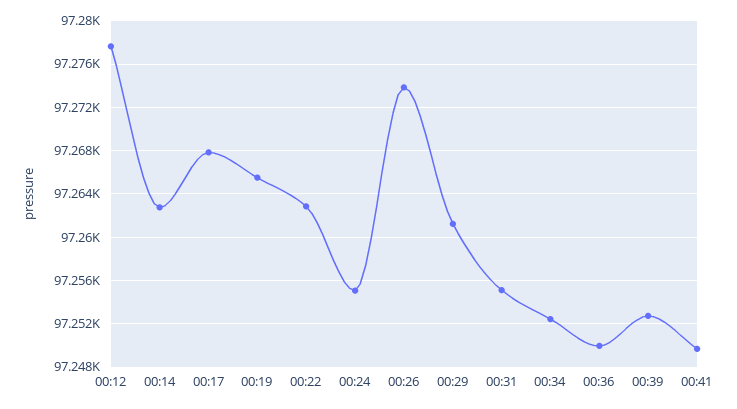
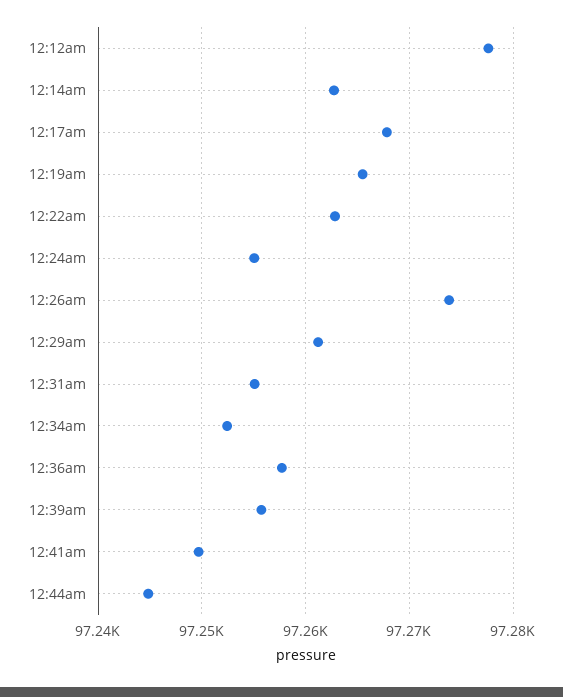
00:36: 97250 -> 97258
00:39: 97253 -> 97256
12:44am: none -> 97245

